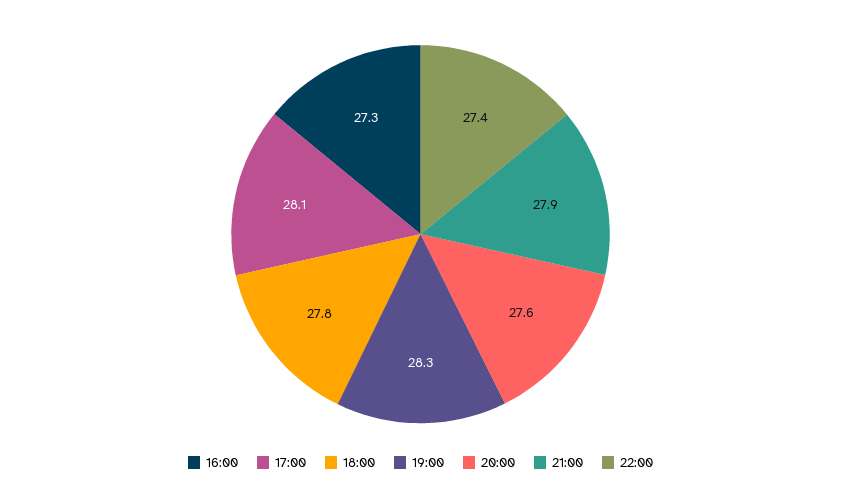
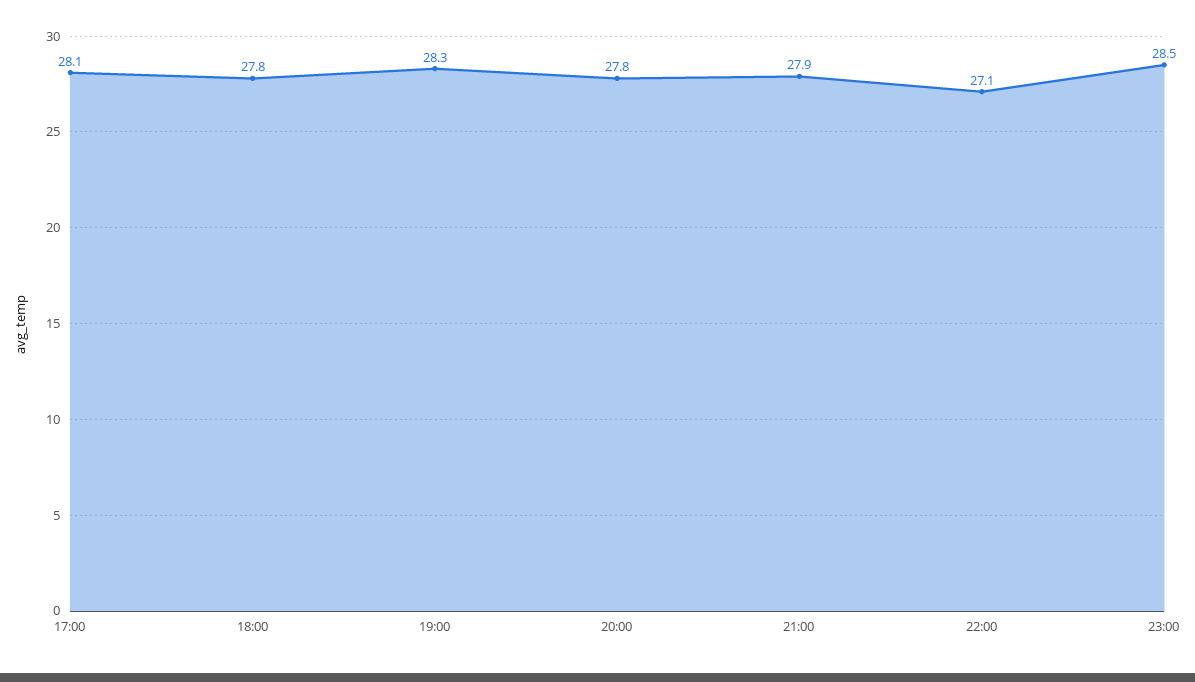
16:00: 27.3 -> none
20:00: 27.6 -> 27.8
22:00: 27.4 -> 27.1
23:00: none -> 28.5

